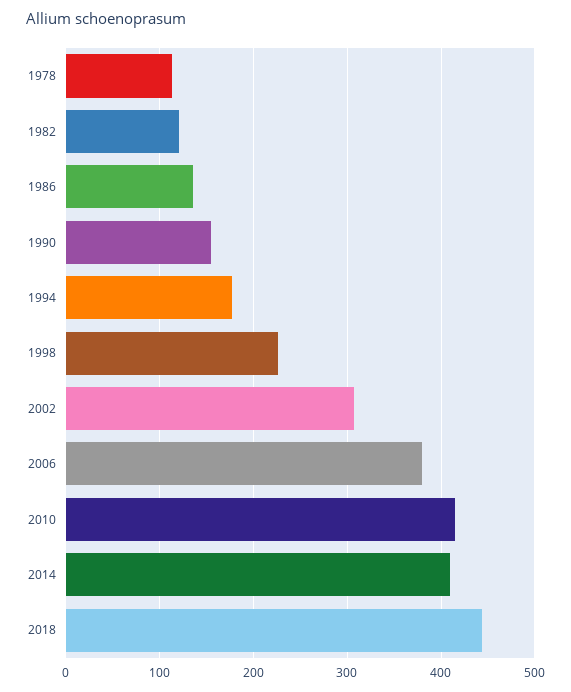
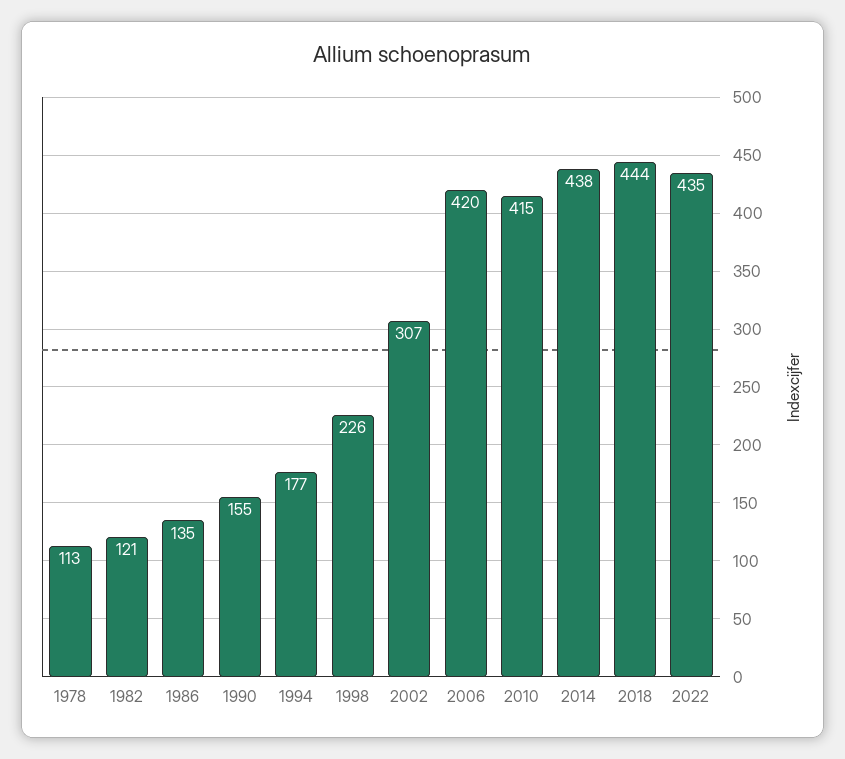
2006: 380 -> 420
2014: 410 -> 438
2022: none -> 435

